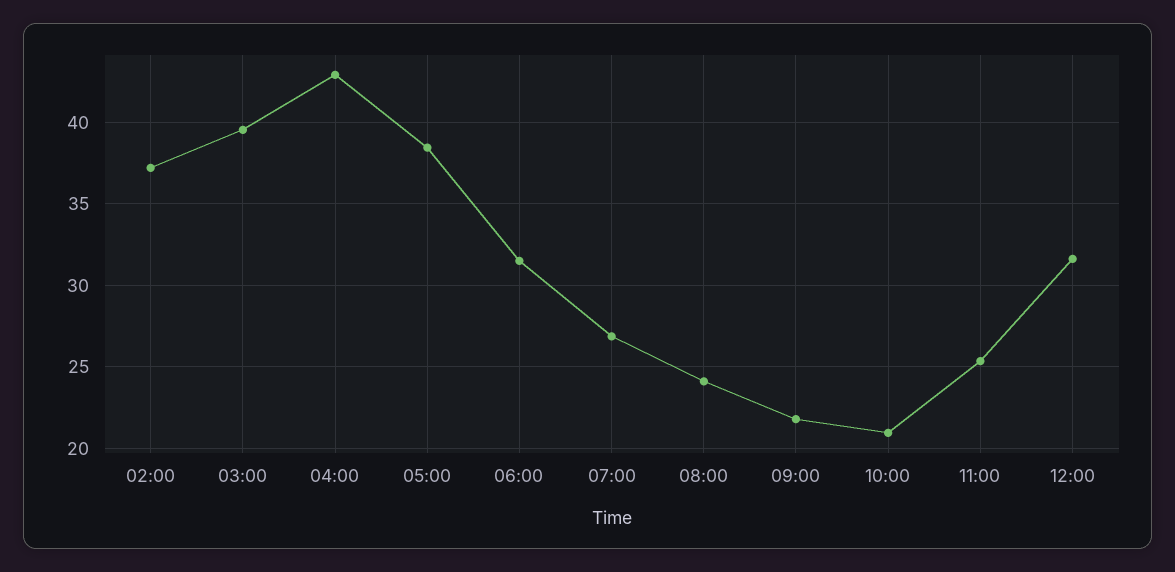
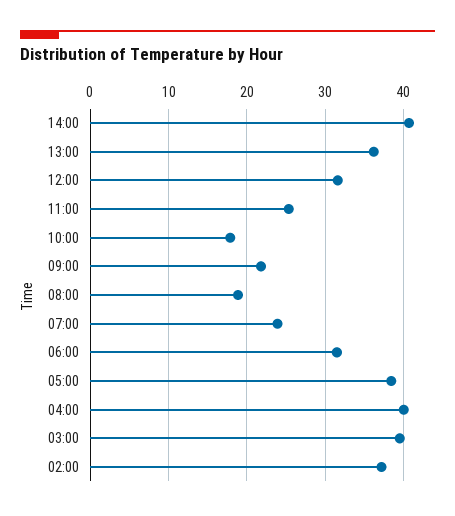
04:00: 43 -> 40
07:00: 27 -> 24
08:00: 24 -> 19
10:00: 21 -> 18
14:00: none -> 41
13:00: none -> 36

